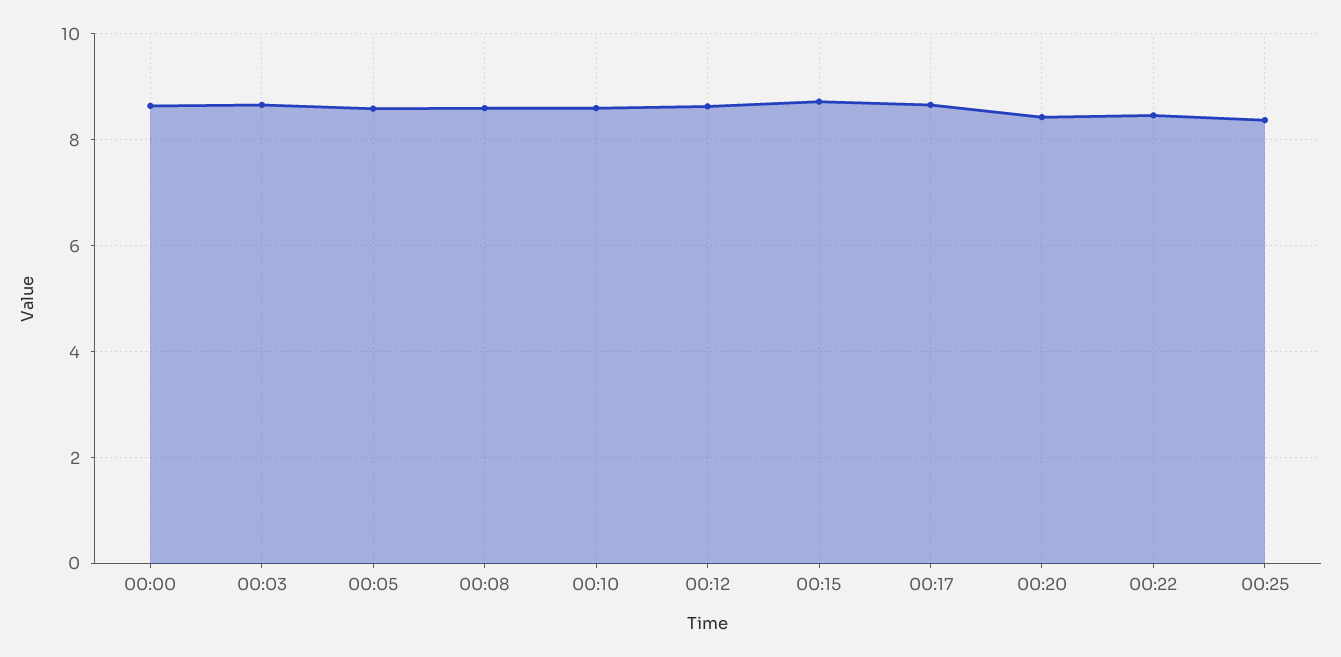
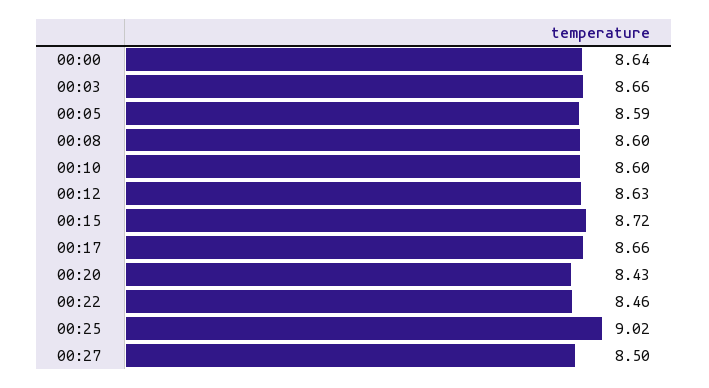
00:25: 8.4 -> 9.02
00:27: none -> 8.5

